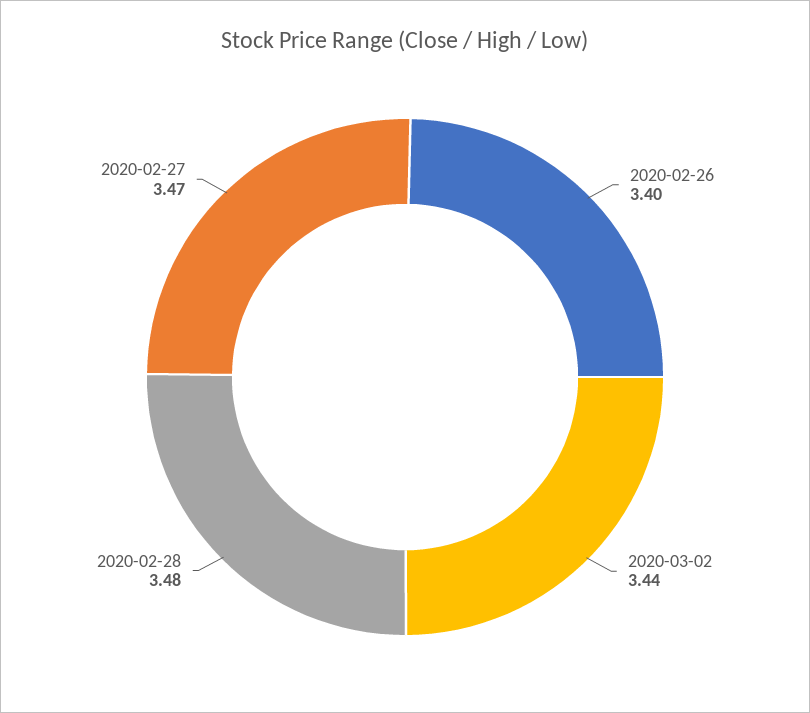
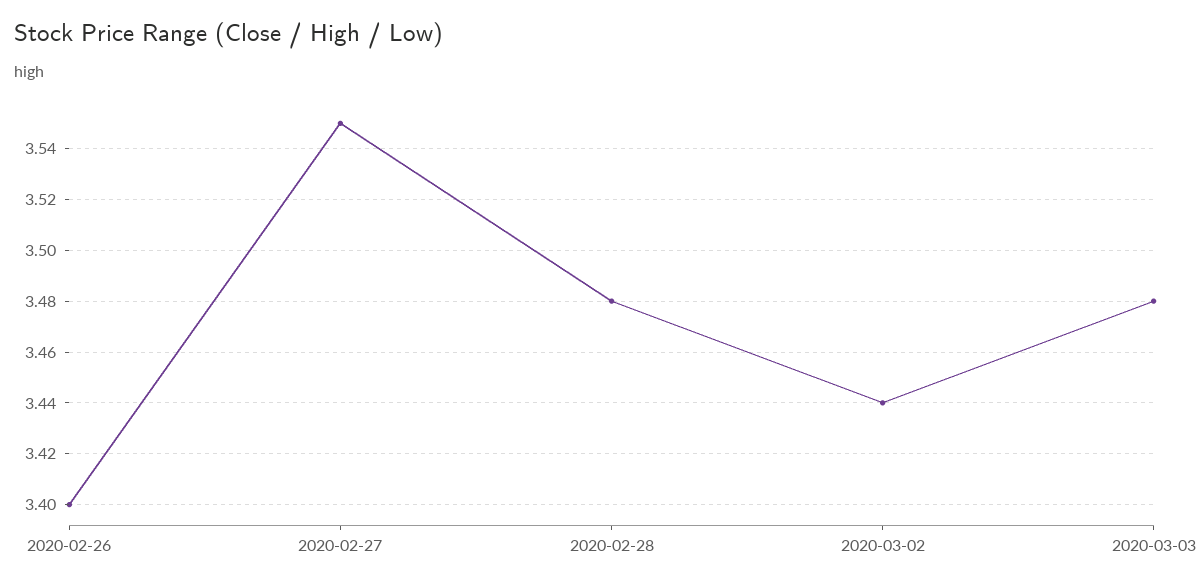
2020-02-27: 3.47 -> 3.55
2020-03-03: none -> 3.48

